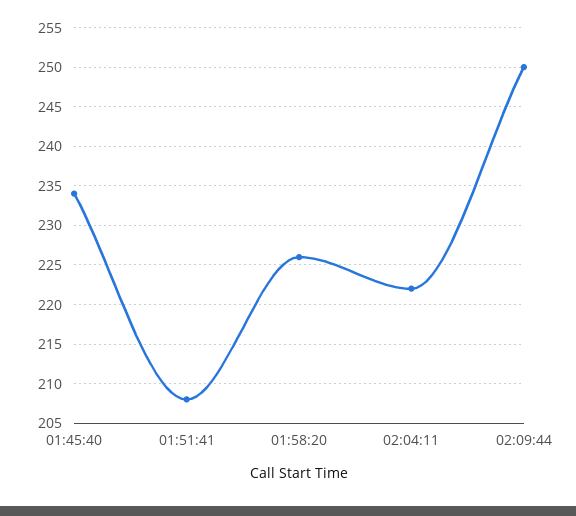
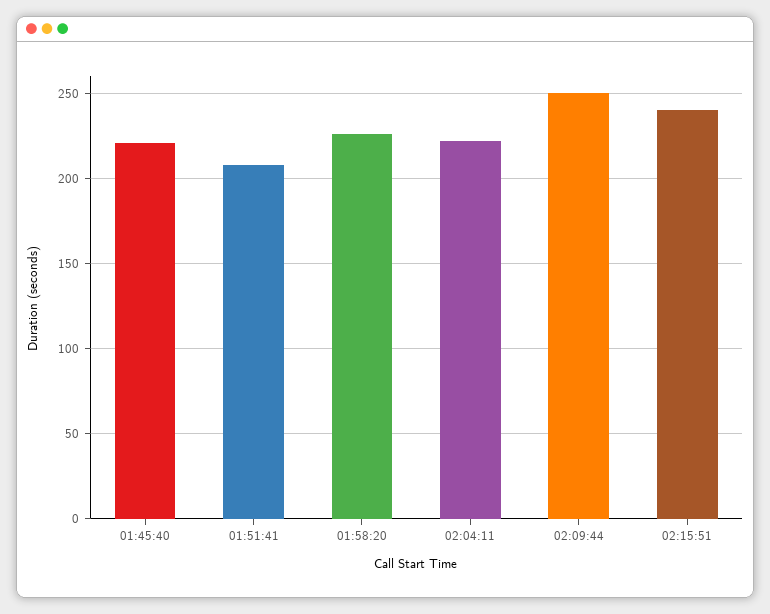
01:45:40: 234 -> 220
02:15:51: none -> 240

